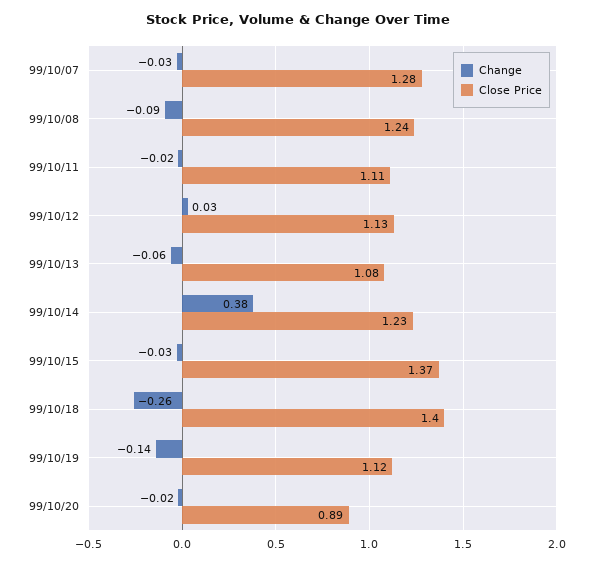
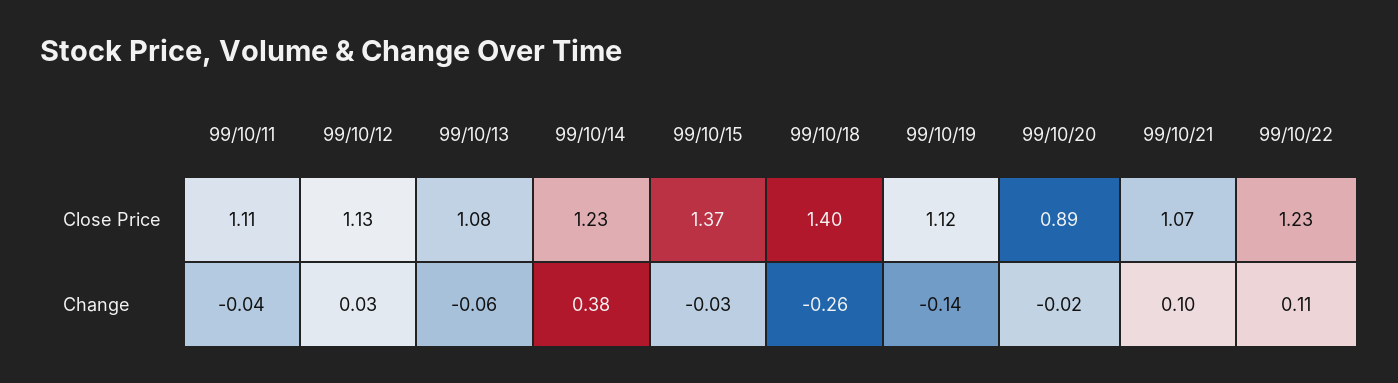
Change, 99/10/07: -0.03 -> none
Close Price, 99/10/07: 1.28 -> none
Change, 99/10/08: -0.09 -> none
Close Price, 99/10/08: 1.24 -> none
Change, 99/10/11: -0.02 -> -0.04
Close Price, 99/10/21: none -> 1.07
Close Price, 99/10/22: none -> 1.23
Change, 99/10/21: none -> 0.1
Change, 99/10/22: none -> 0.11

